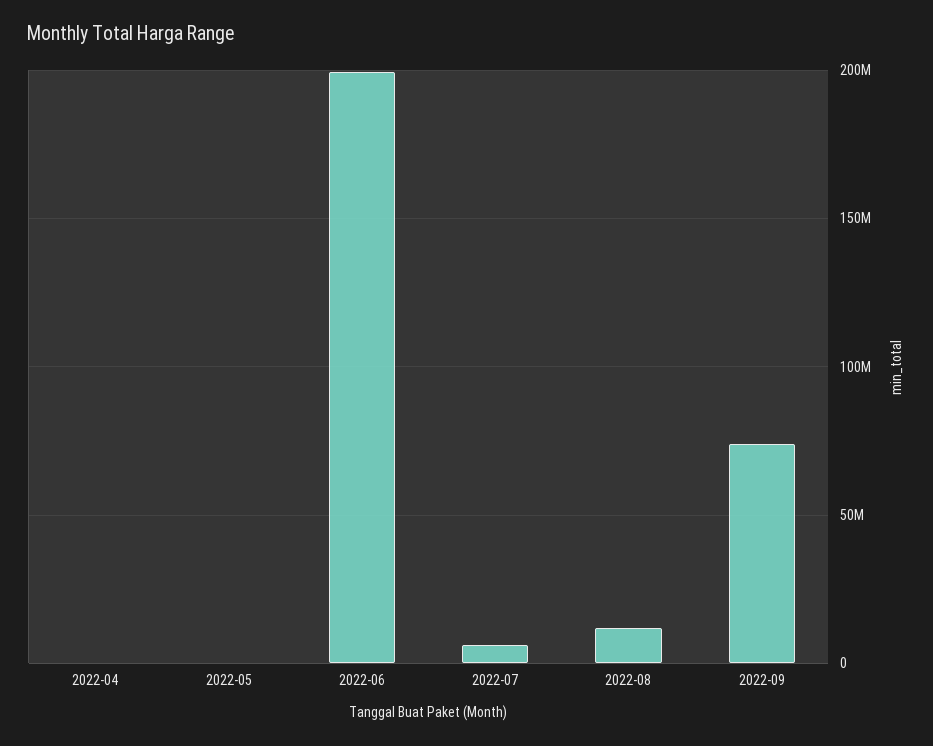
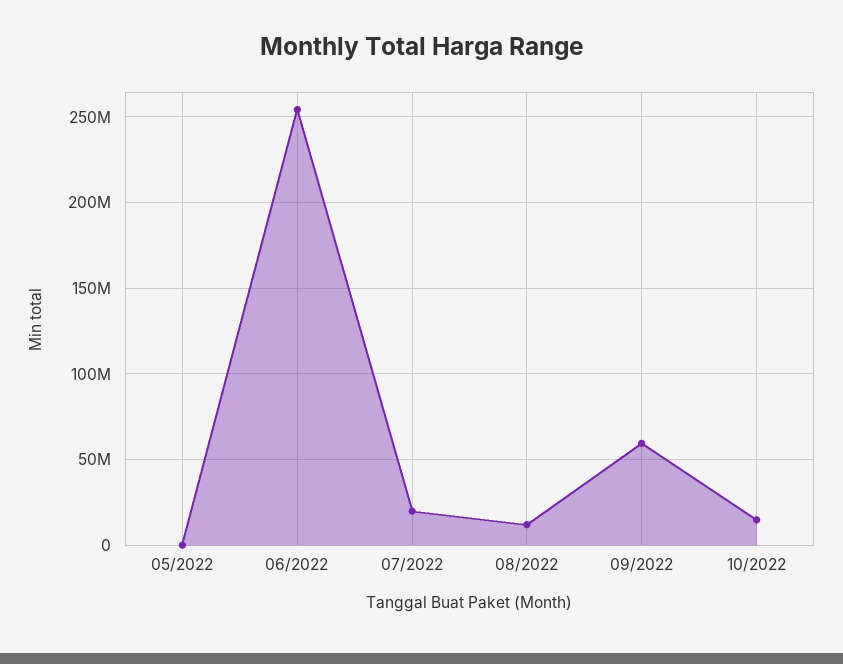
2022-04: 0 -> none
2022-06: 200000000 -> 255000000
2022-07: 5000000 -> 20000000
2022-09: 75000000 -> 60000000
10/2022: none -> 15000000

